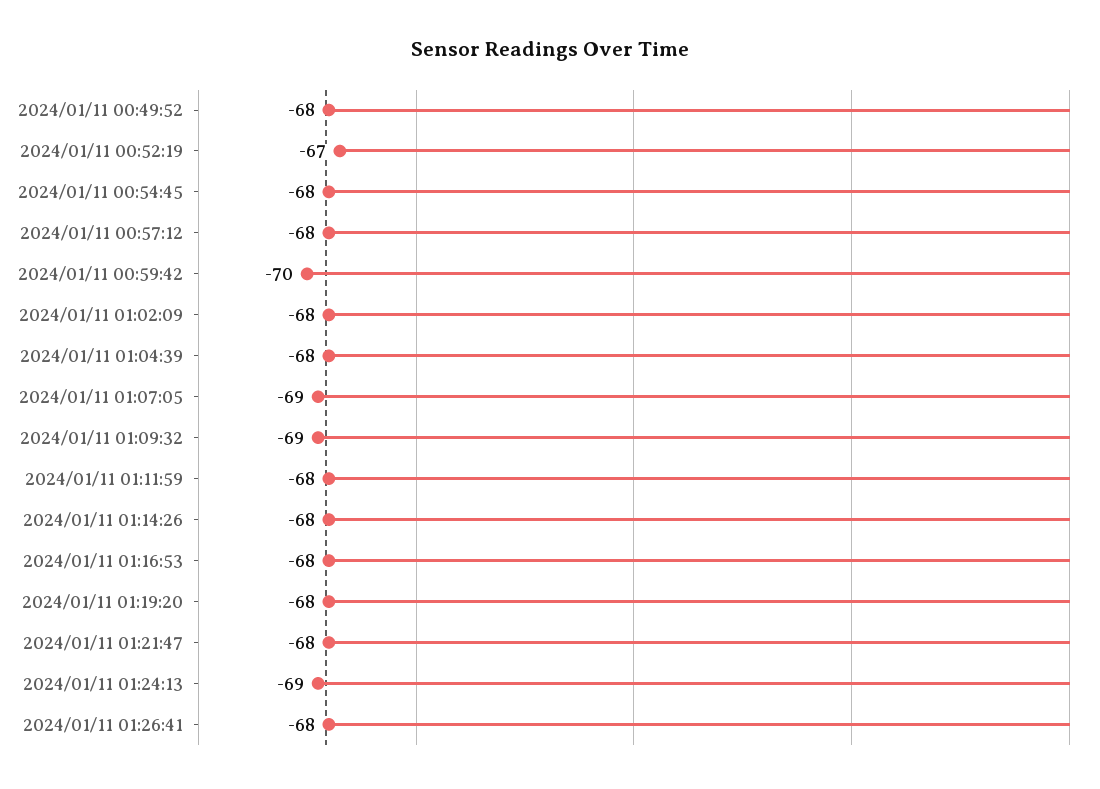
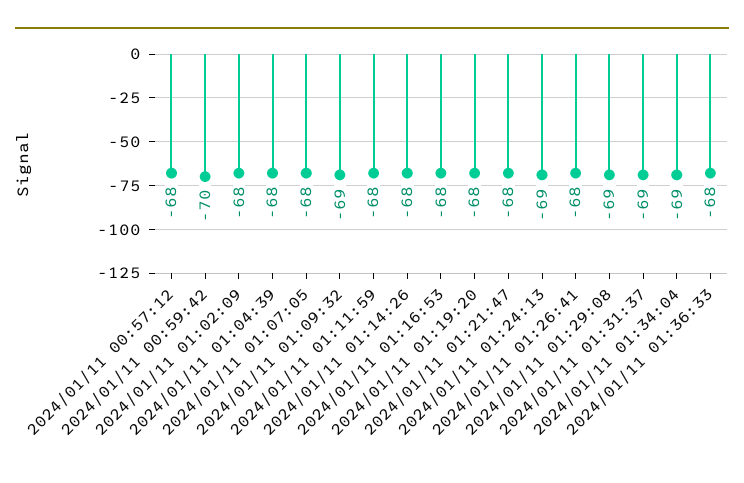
2024/01/11 00:49:52: -68 -> none
2024/01/11 00:52:19: -67 -> none
2024/01/11 00:54:45: -68 -> none
2024/01/11 01:07:05: -69 -> -68
2024/01/11 01:29:08: none -> -69
2024/01/11 01:31:37: none -> -69
2024/01/11 01:34:04: none -> -69
2024/01/11 01:36:33: none -> -68

